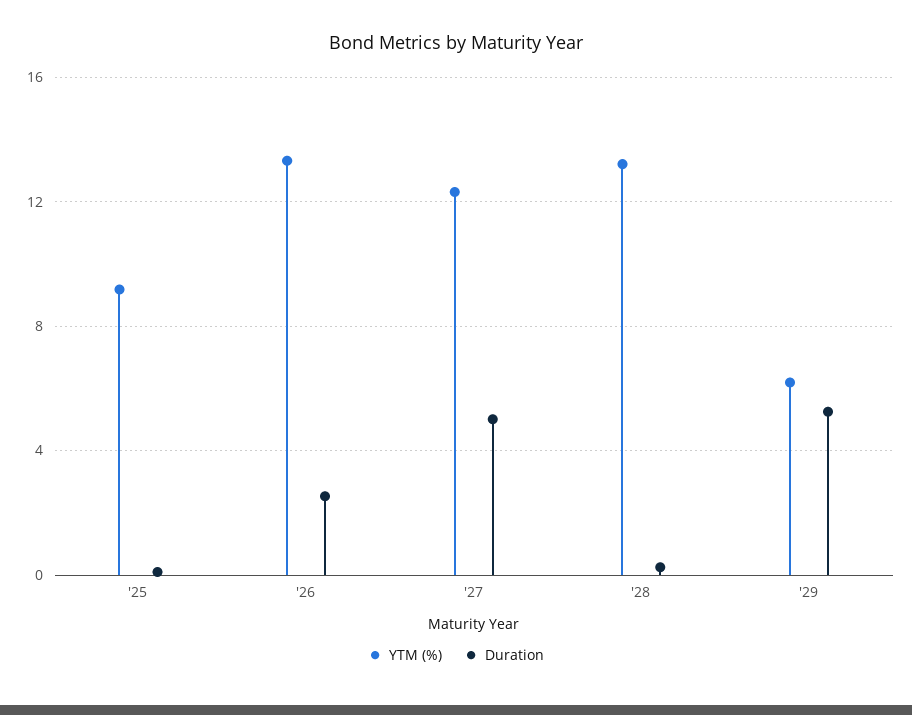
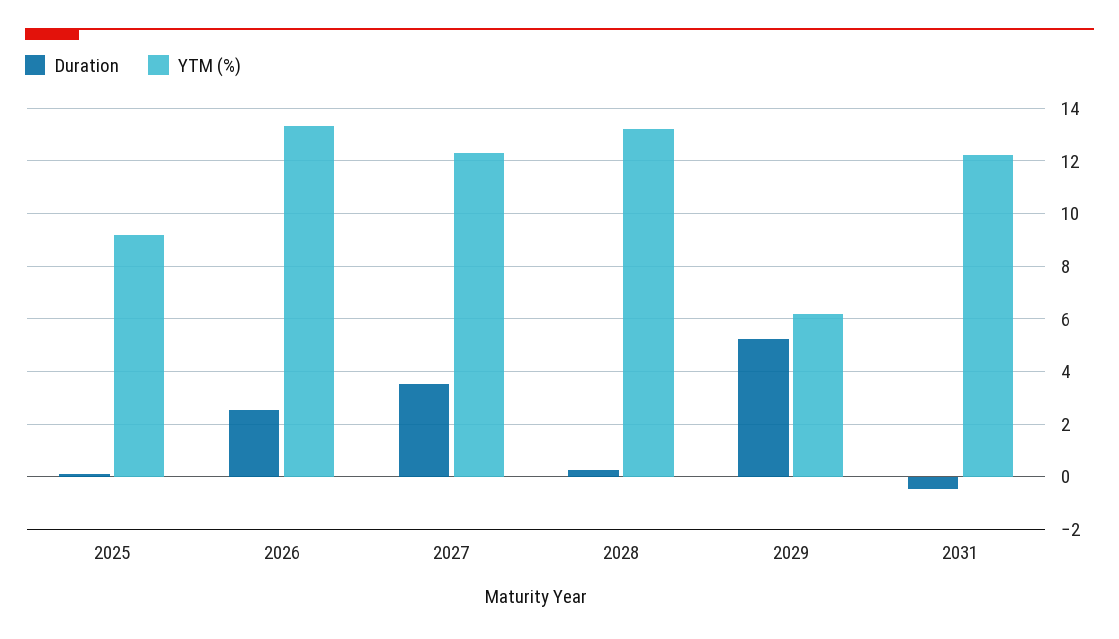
Duration, '27: 5 -> 3.5
Duration, 2031: none -> -0.5
YTM (%), 2031: none -> 12.25

